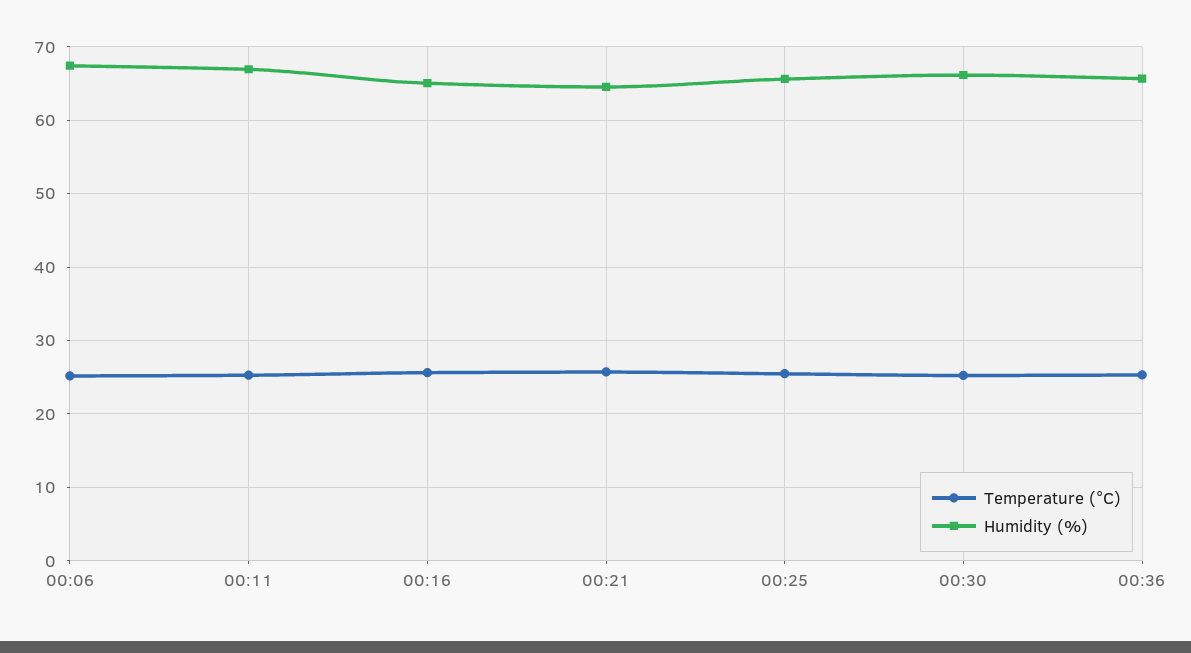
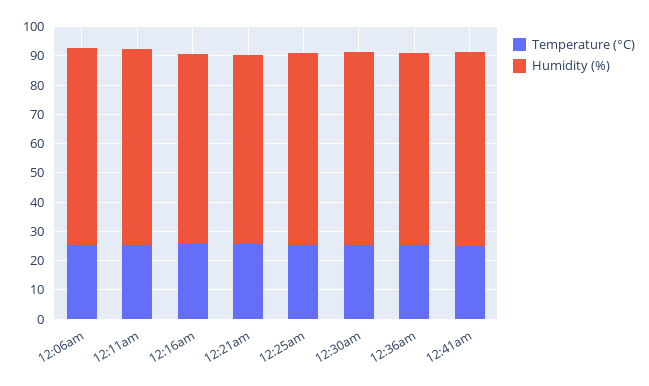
Temperature (°C), 12:41am: none -> 25
Humidity (%), 12:41am: none -> 65

